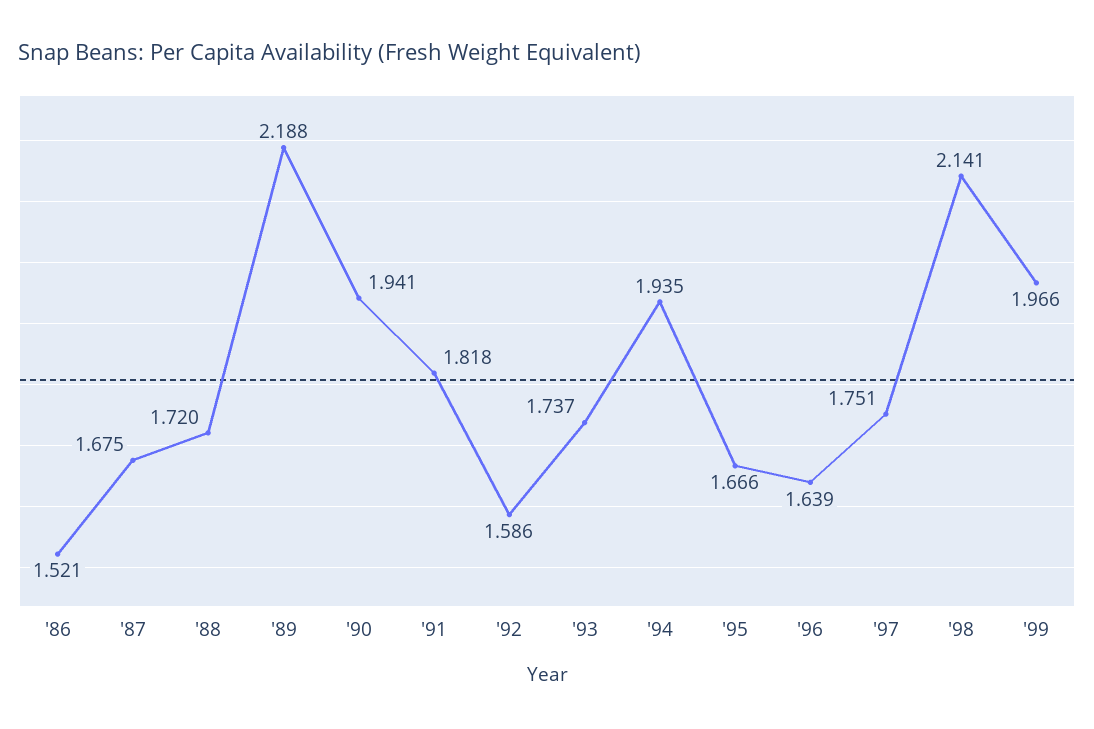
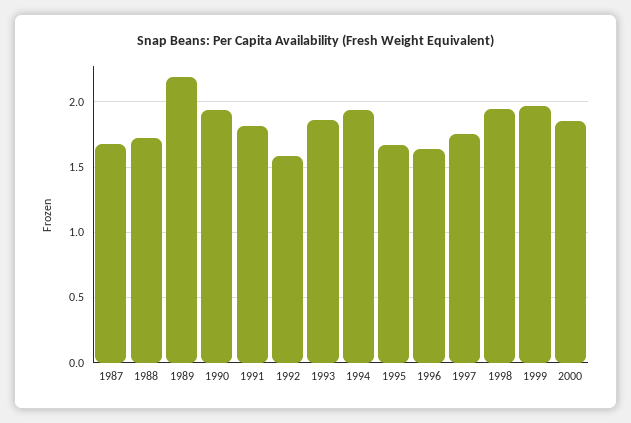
'86: 1.521 -> none
'93: 1.737 -> 1.85
'98: 2.141 -> 1.95
2000: none -> 1.85

